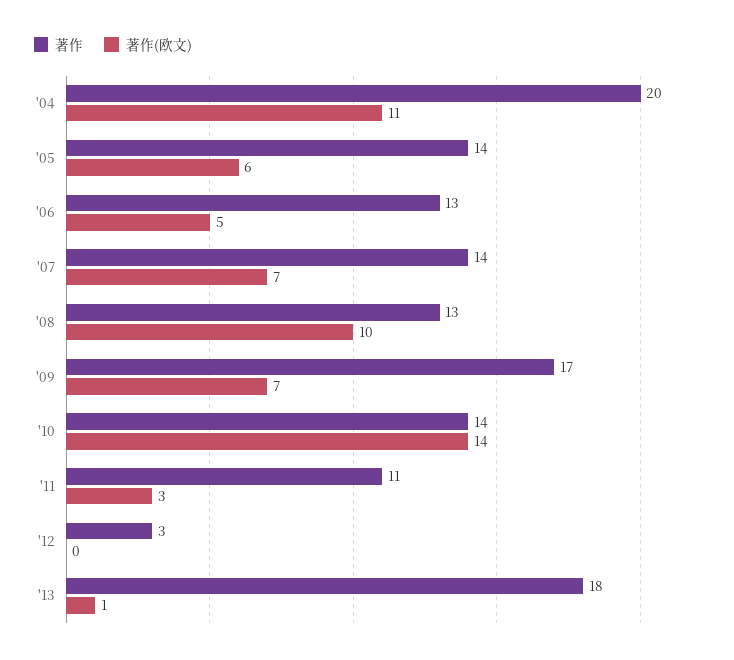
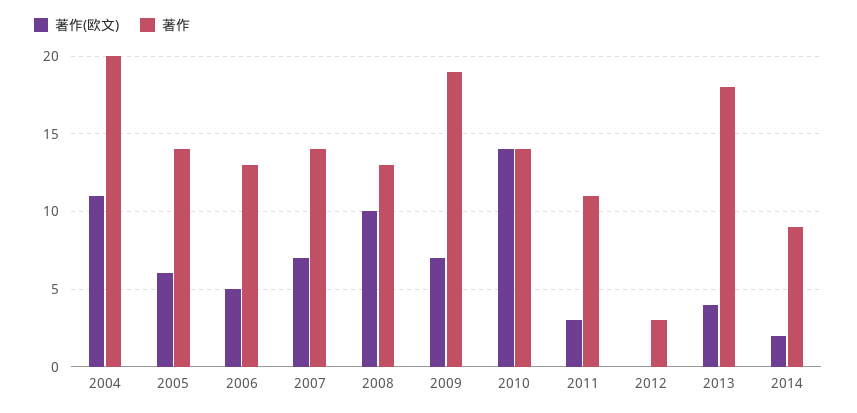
著作, '09: 17 -> 19
著作(欧文), '13: 1 -> 4
著作(欧文), 2014: none -> 2
著作, 2014: none -> 9

